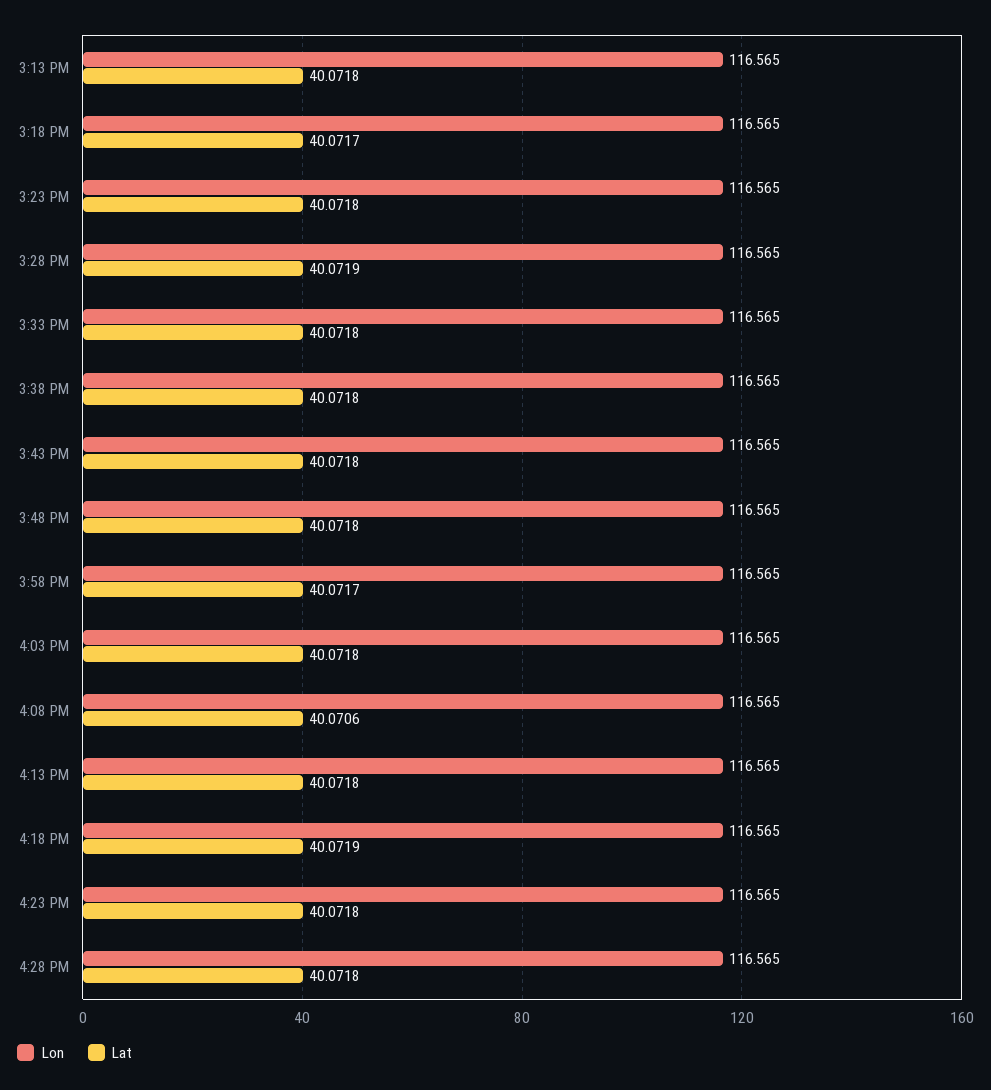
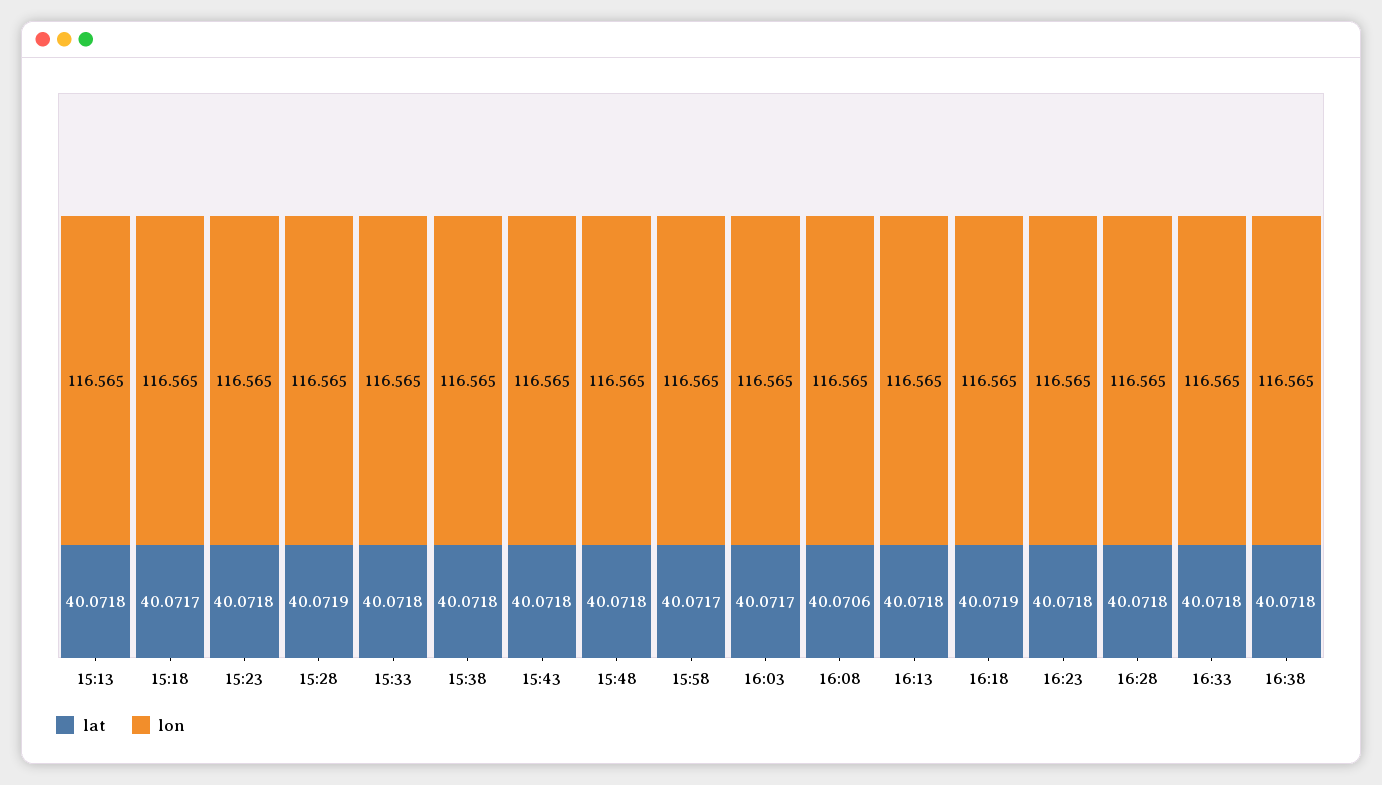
Lat, 4:03 PM: 40.0718 -> 40.0717
Lat, 16:33: none -> 40.0718
Lon, 16:33: none -> 116.565
Lat, 16:38: none -> 40.0718
Lon, 16:38: none -> 116.565

